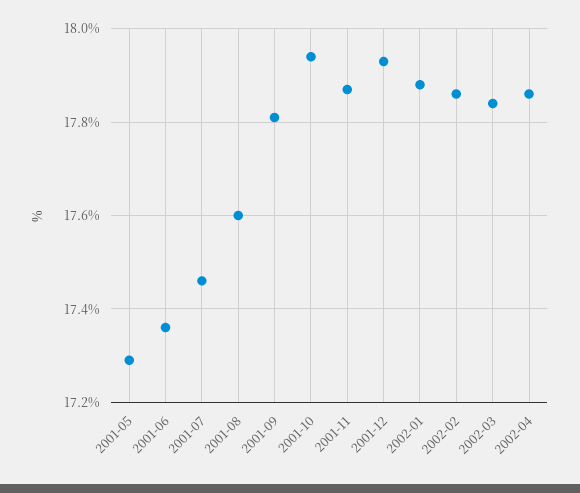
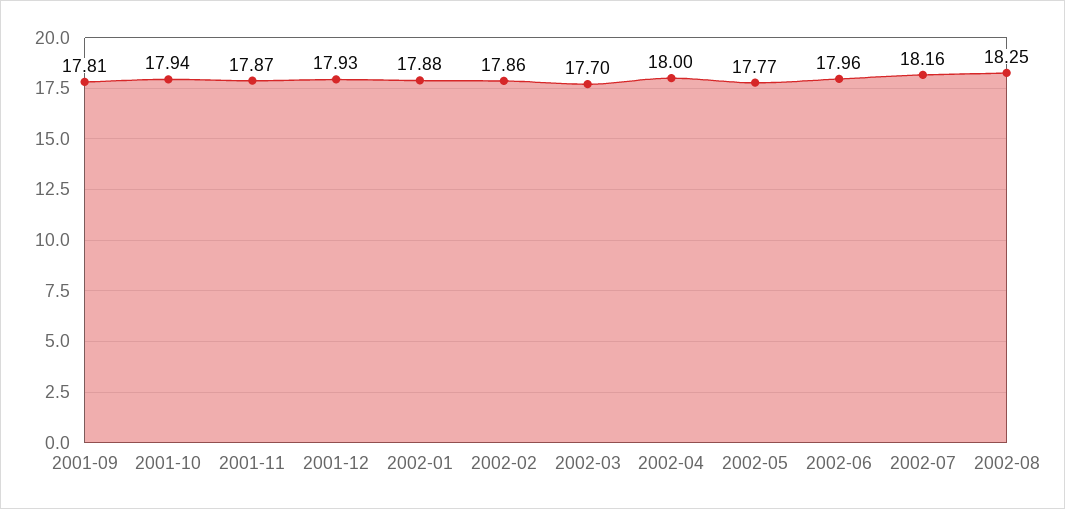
2001-05: 17.3 -> none
2001-06: 17.35 -> none
2001-07: 17.45 -> none
2001-08: 17.6 -> none
2002-03: 17.85 -> 17.7
2002-04: 17.85 -> 18
2002-05: none -> 17.77
2002-06: none -> 17.96
2002-07: none -> 18.16
2002-08: none -> 18.25

